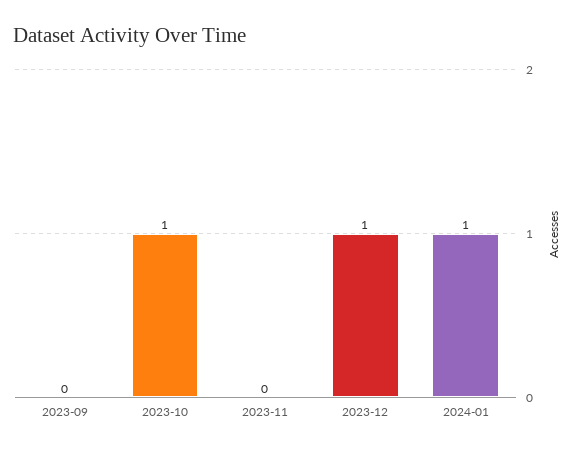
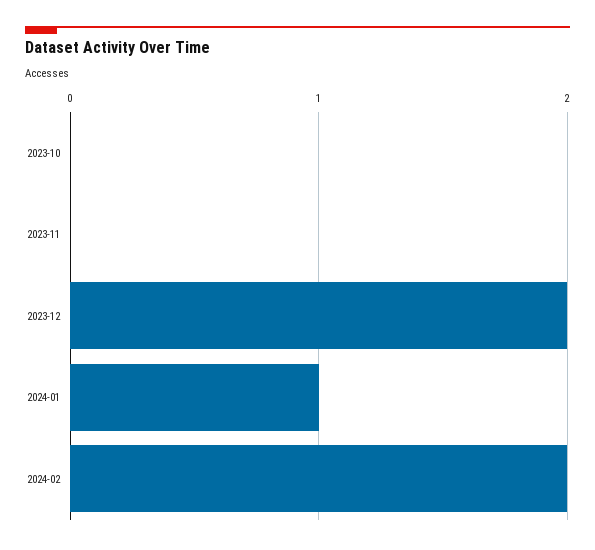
2023-09: 0 -> none
2023-10: 1 -> 0
2023-12: 1 -> 2
2024-02: none -> 2

